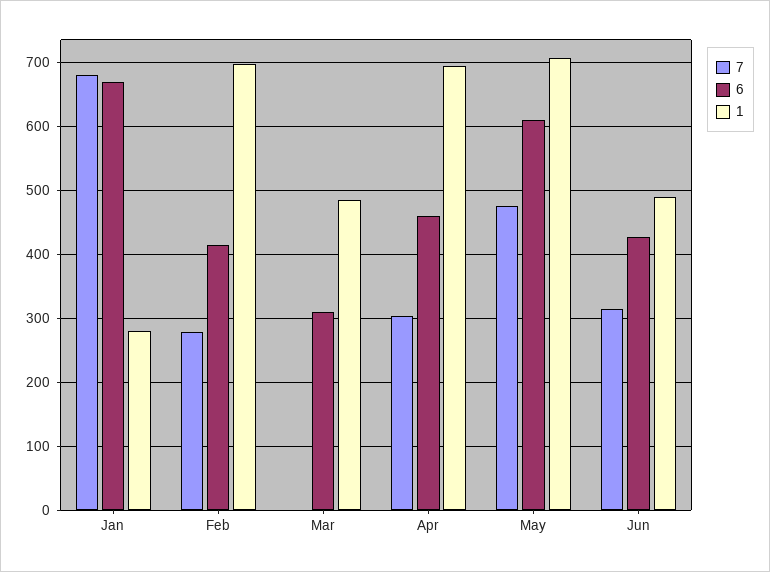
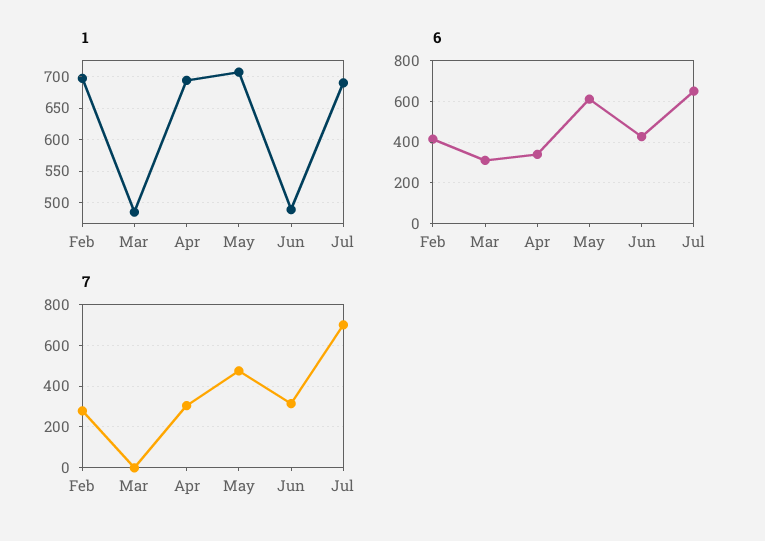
7, Jan: 680 -> none
6, Jan: 670 -> none
1, Jan: 280 -> none
6, Apr: 460 -> 350
1, Jul: none -> 690
6, Jul: none -> 650
7, Jul: none -> 700

